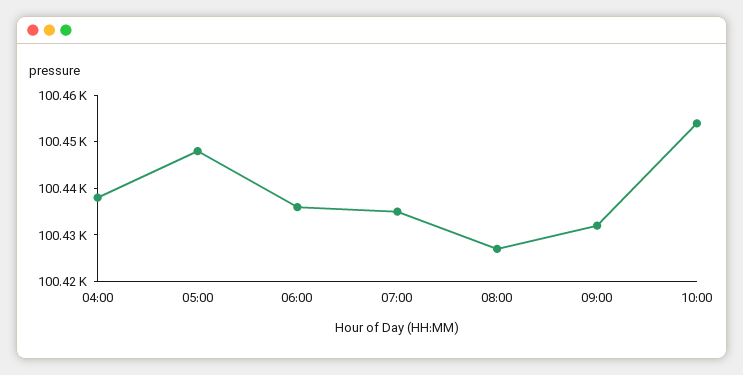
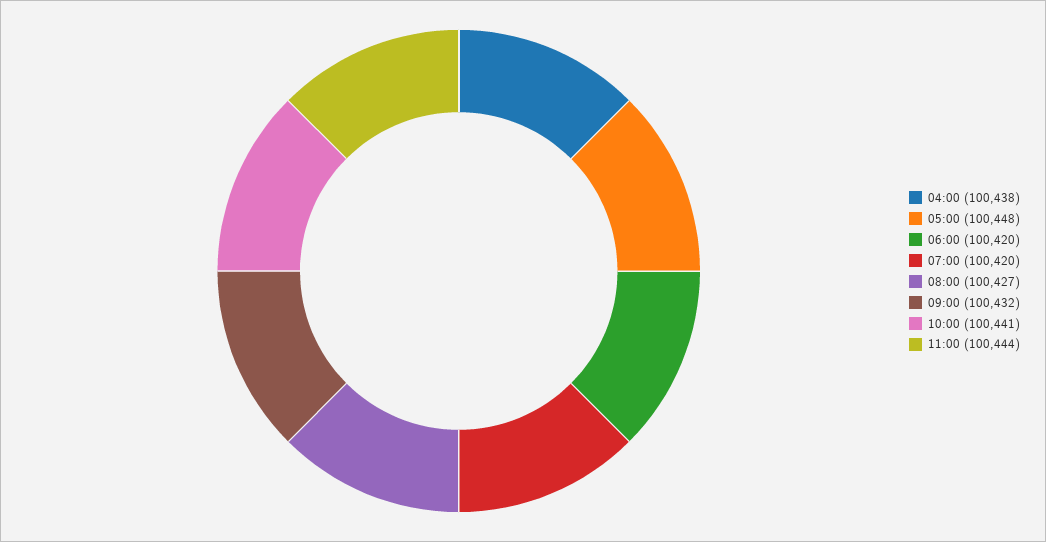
06:00: 100435 -> 100420
07:00: 100435 -> 100420
10:00: 100455 -> 100441
11:00: none -> 100444

